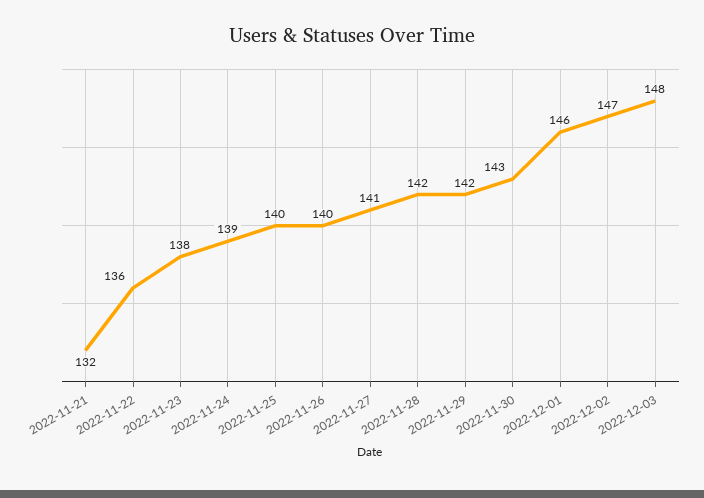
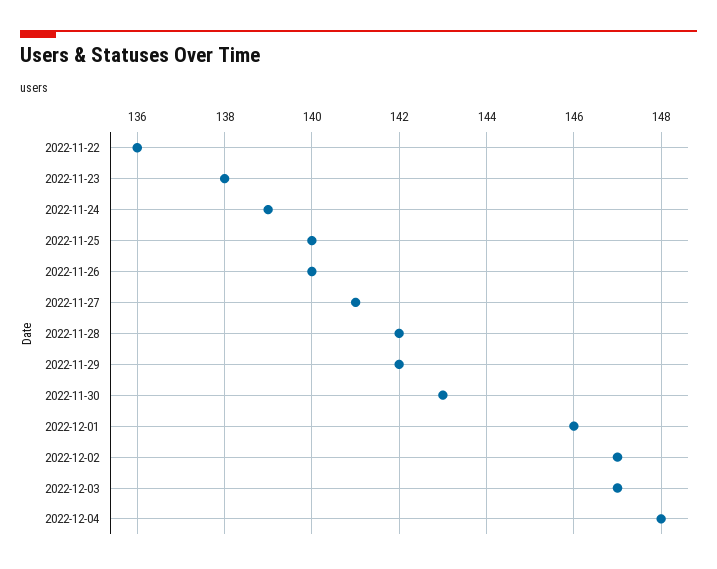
2022-11-21: 132 -> none
2022-12-03: 148 -> 147
2022-12-04: none -> 148

